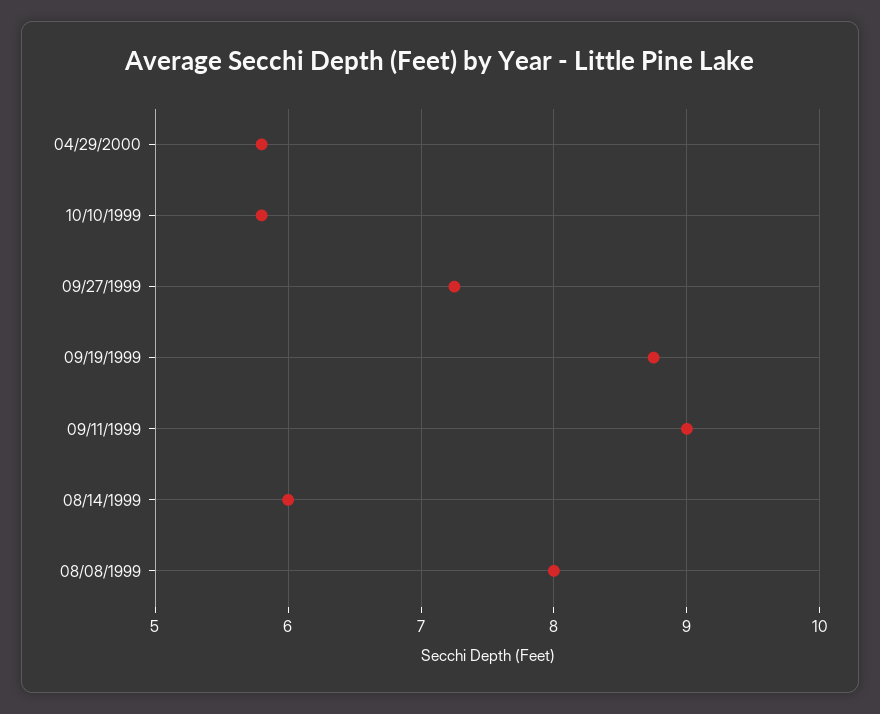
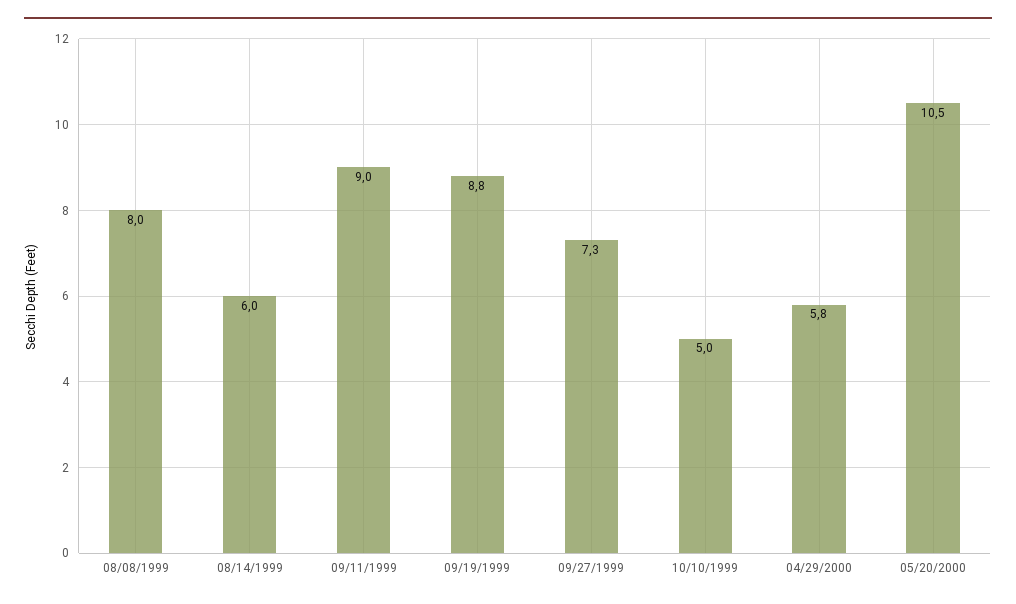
10/10/1999: 5.8 -> 5
05/20/2000: none -> 10.5

